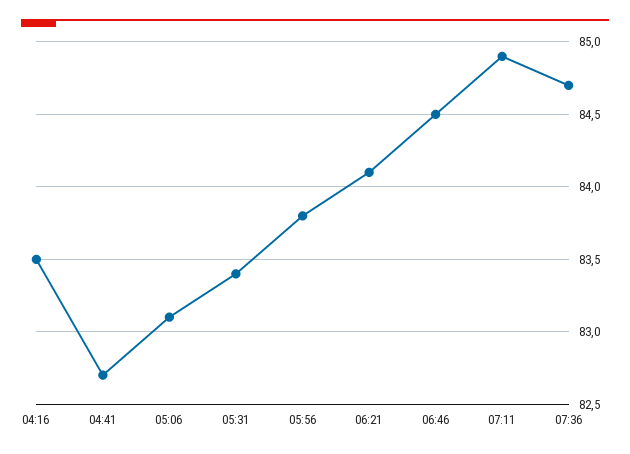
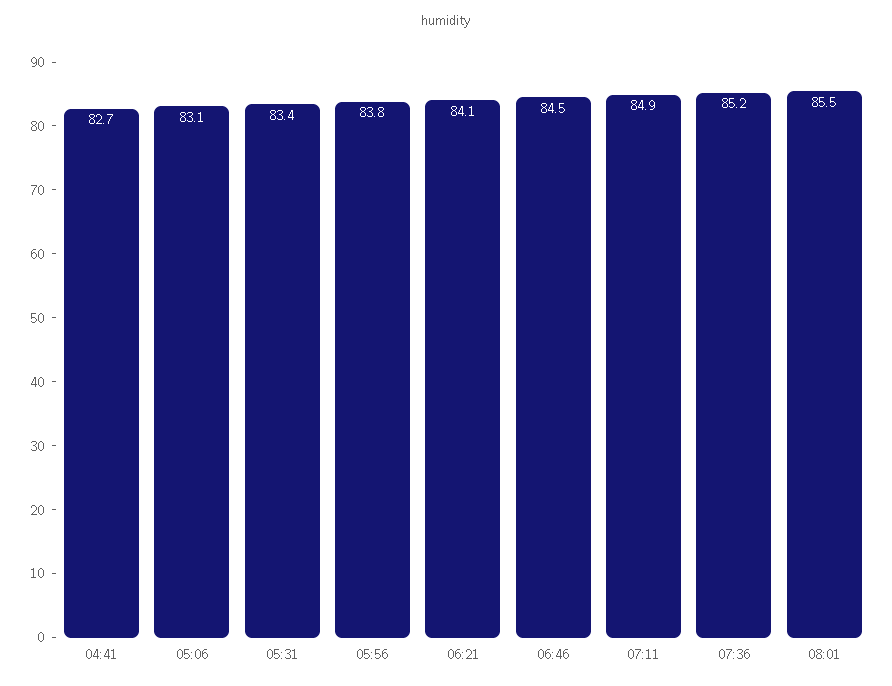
04:16: 83.5 -> none
07:36: 84.7 -> 85.2
08:01: none -> 85.5

